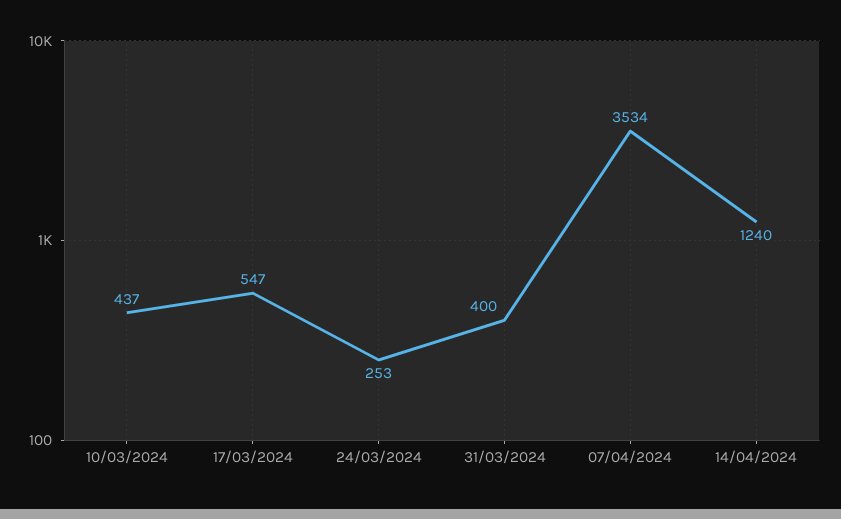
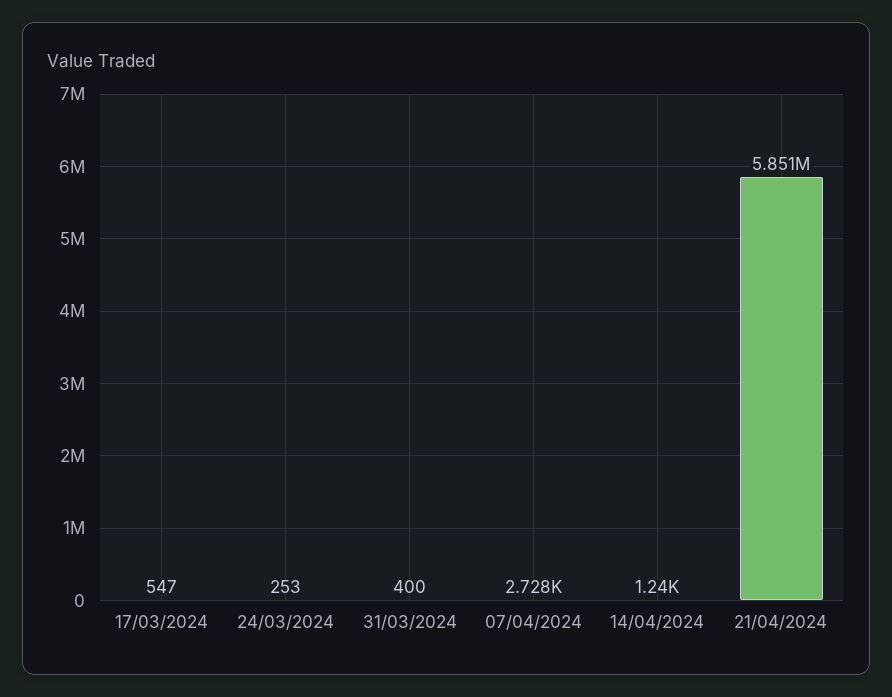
10/03/2024: 437 -> none
07/04/2024: 3534 -> 2728
21/04/2024: none -> 5851000

